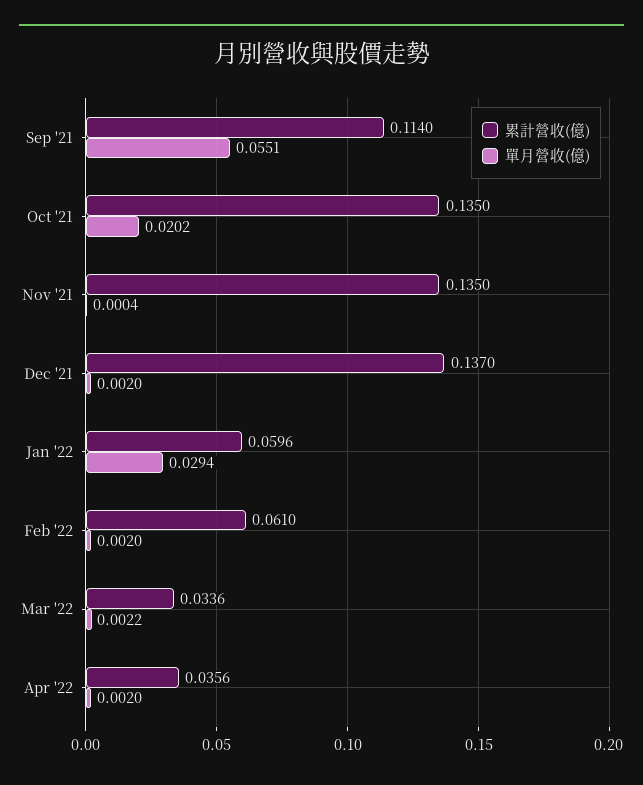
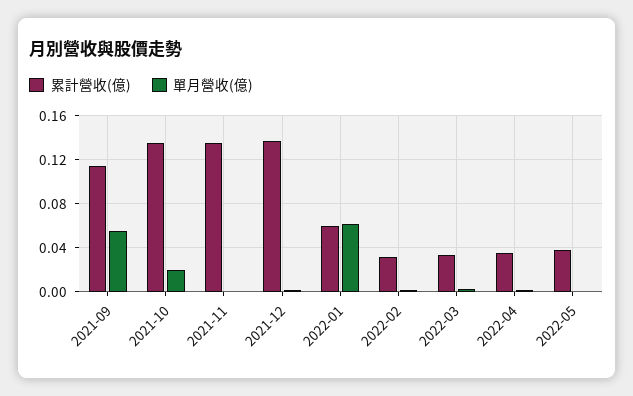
單月營收(億), Jan '22: 0.0294 -> 0.06
累計營收(億), Feb '22: 0.061 -> 0.03
累計營收(億), 2022-05: none -> 0.04
單月營收(億), 2022-05: none -> 0

